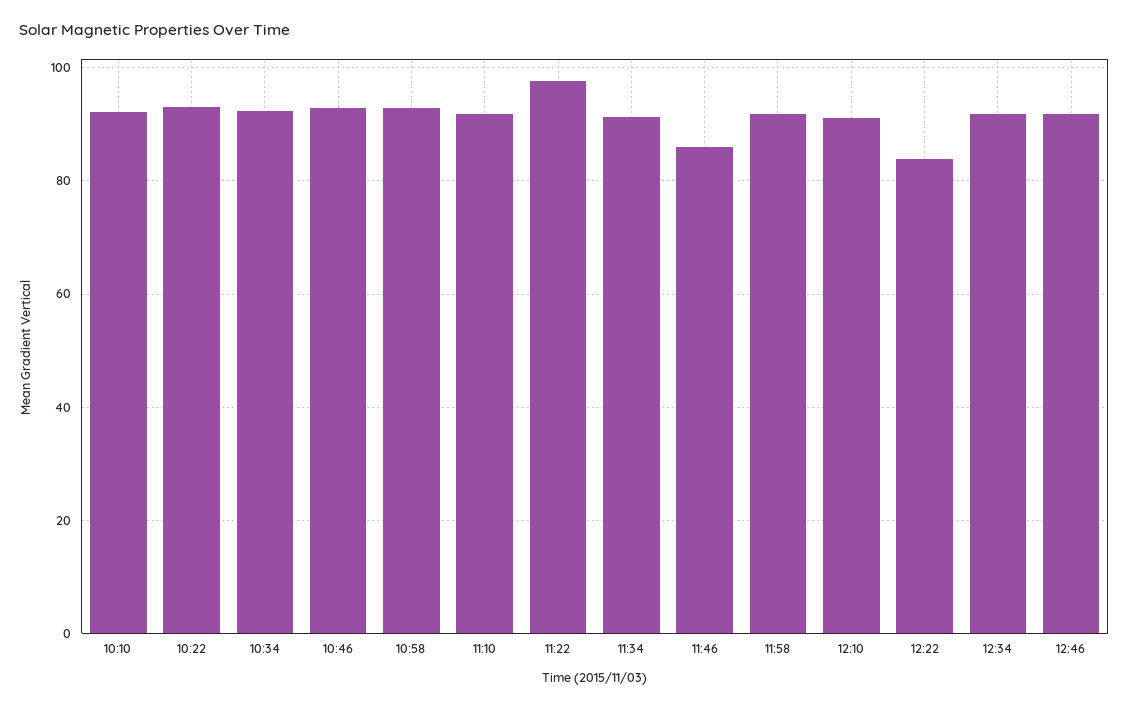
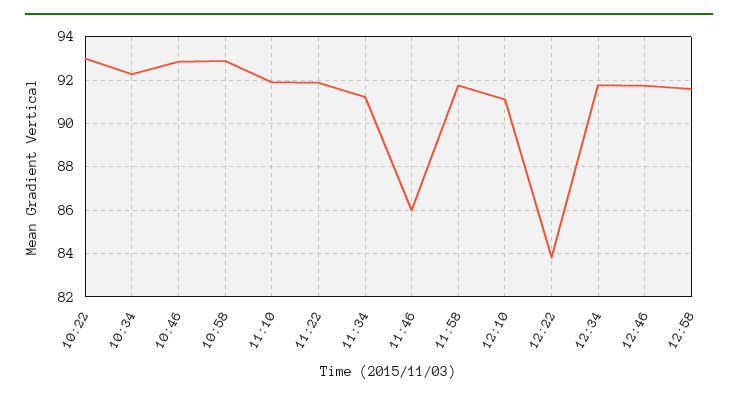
10:10: 92 -> none
11:22: 98 -> 92
12:58: none -> 91.5

